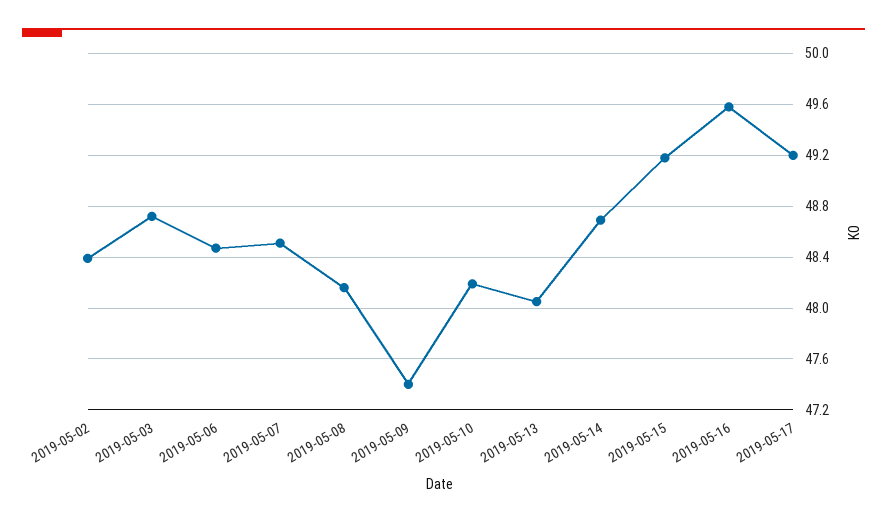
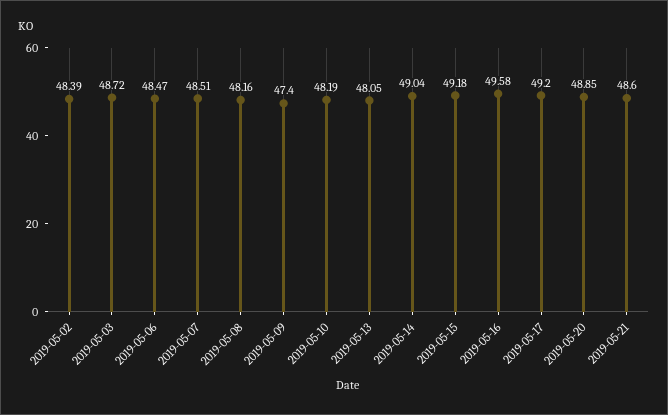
2019-05-14: 48.7 -> 49.04
2019-05-20: none -> 48.85
2019-05-21: none -> 48.6

